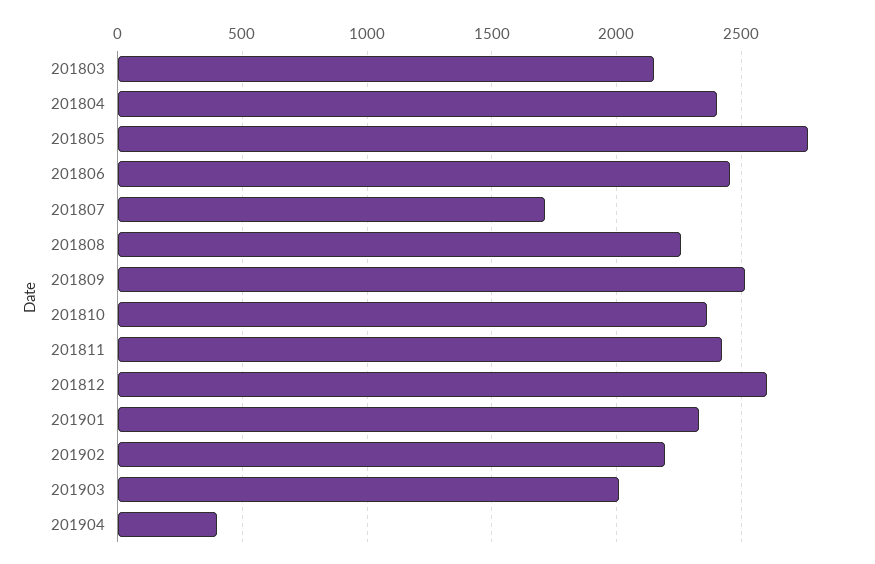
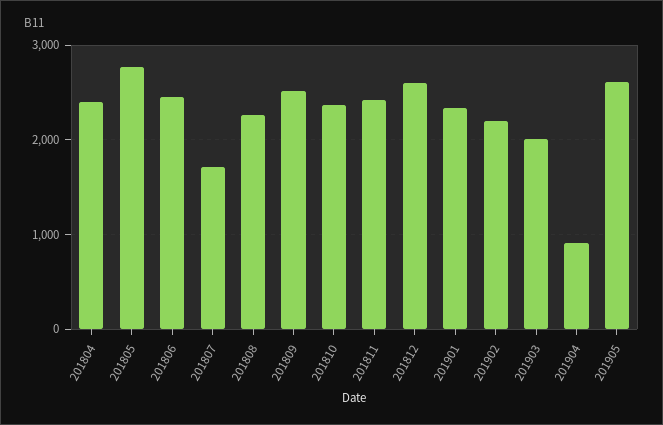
201803: 2150 -> none
201904: 400 -> 900
201905: none -> 2600

